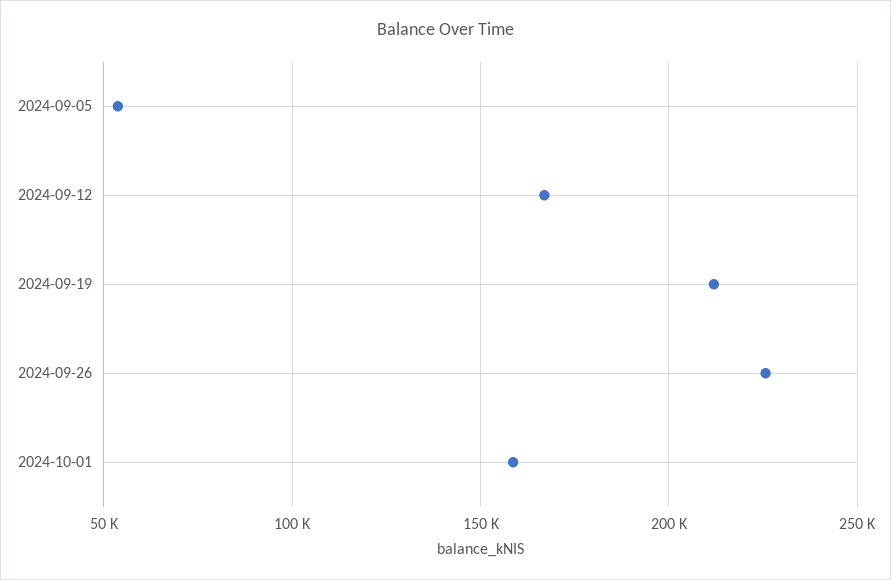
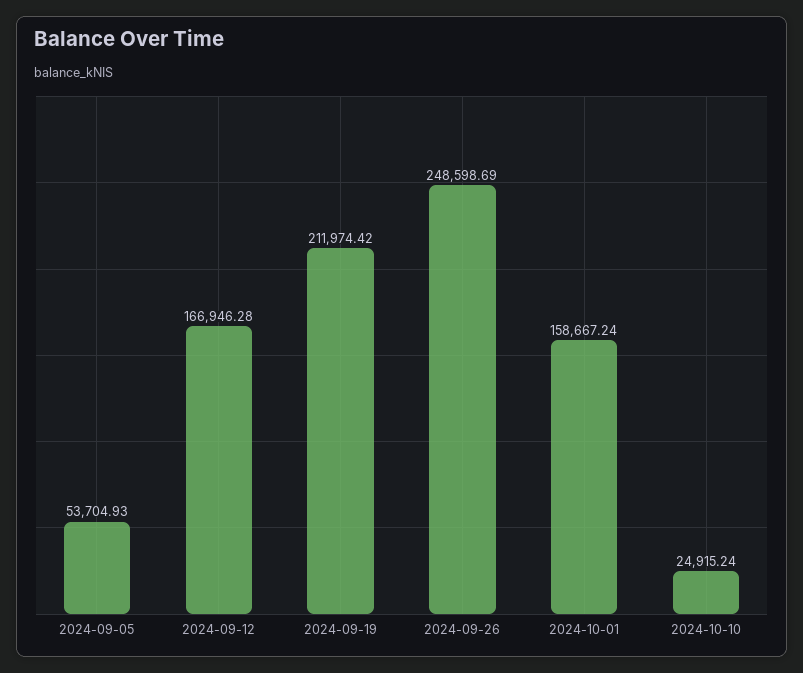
2024-09-26: 225000 -> 248598.69
2024-10-10: none -> 24915.24

